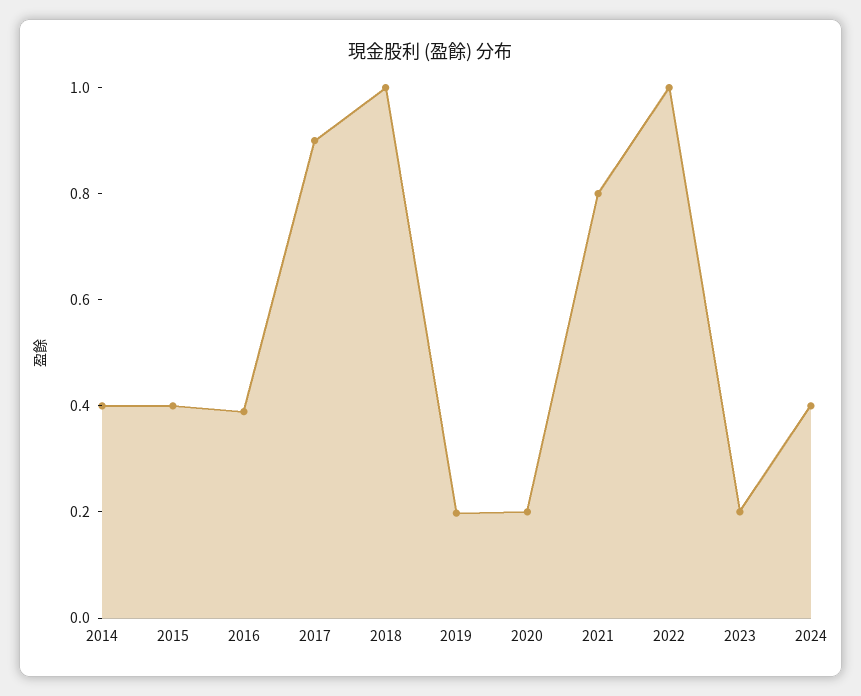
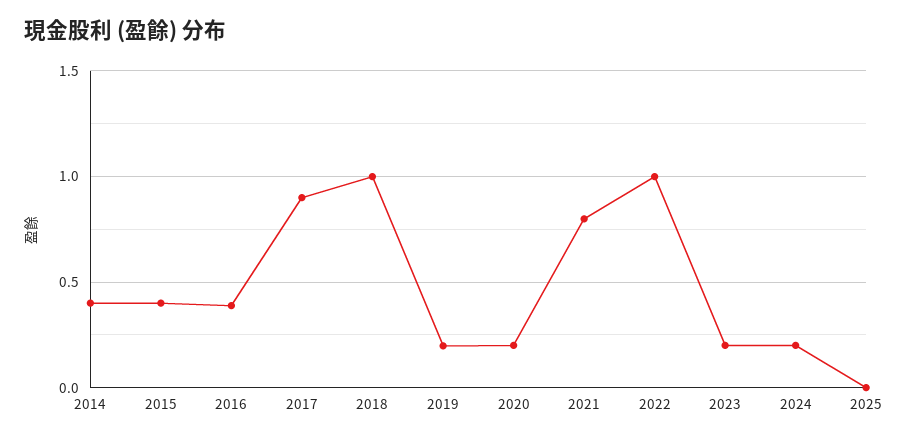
2024: 0.4 -> 0.2
2025: none -> 0

